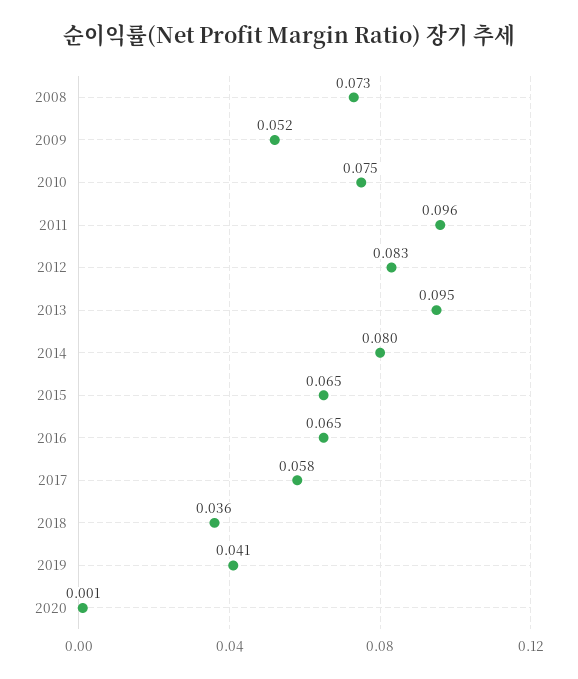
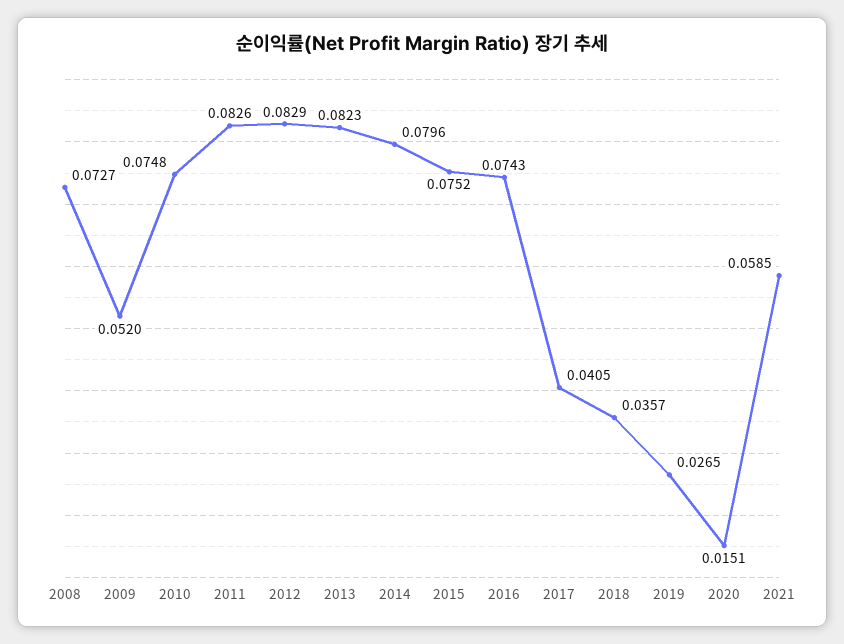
2011: 0.096 -> 0.0826
2013: 0.095 -> 0.0823
2015: 0.065 -> 0.0752
2016: 0.065 -> 0.0743
2017: 0.058 -> 0.0405
2019: 0.041 -> 0.0265
2020: 0.001 -> 0.0151
2021: none -> 0.0585

